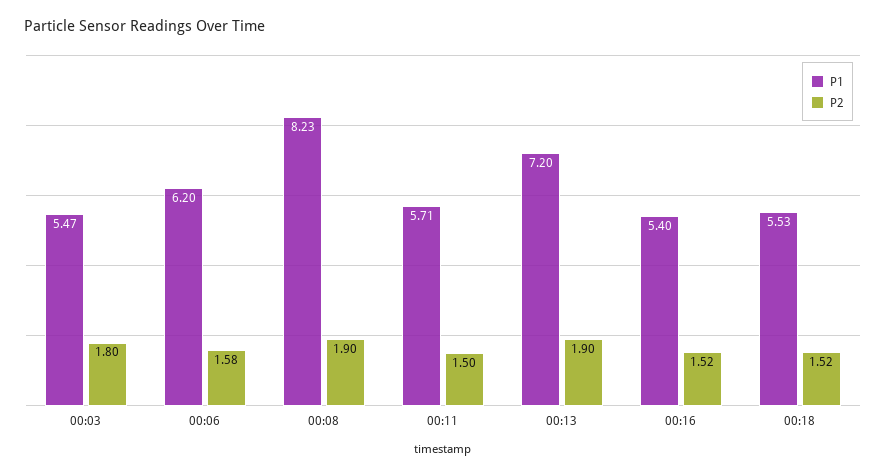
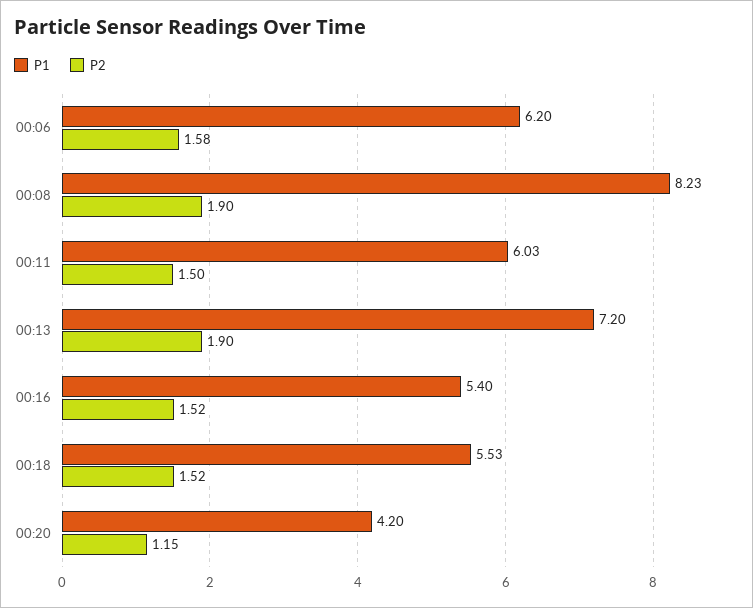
P1, 00:03: 5.47 -> none
P2, 00:03: 1.8 -> none
P1, 00:11: 5.71 -> 6.03
P1, 00:20: none -> 4.2
P2, 00:20: none -> 1.15

